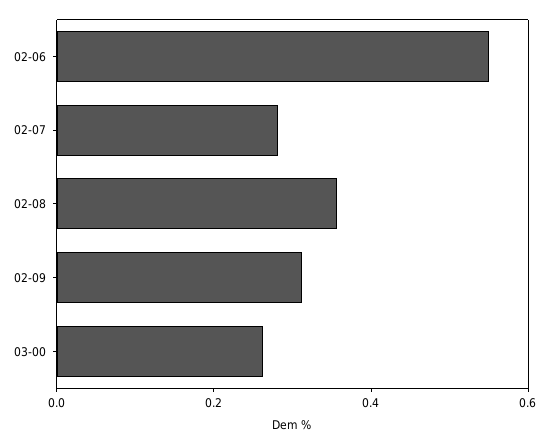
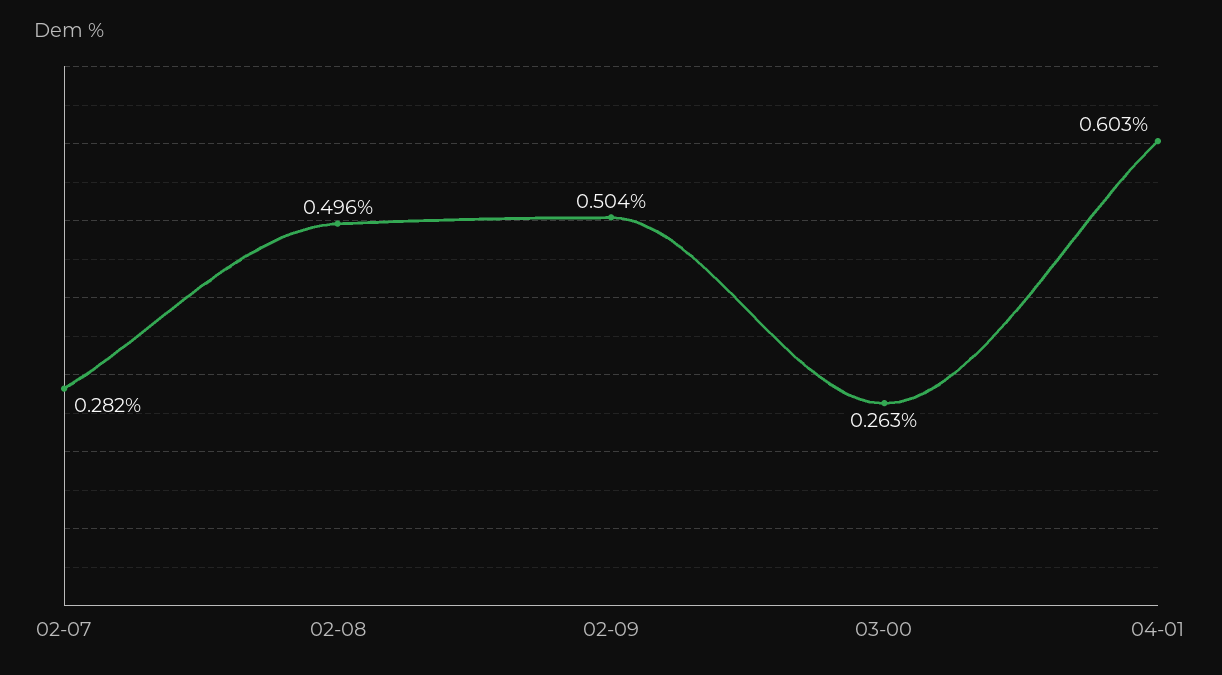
02-06: 0.55 -> none
02-08: 0.35 -> 0.496
02-09: 0.3 -> 0.504
04-01: none -> 0.603

